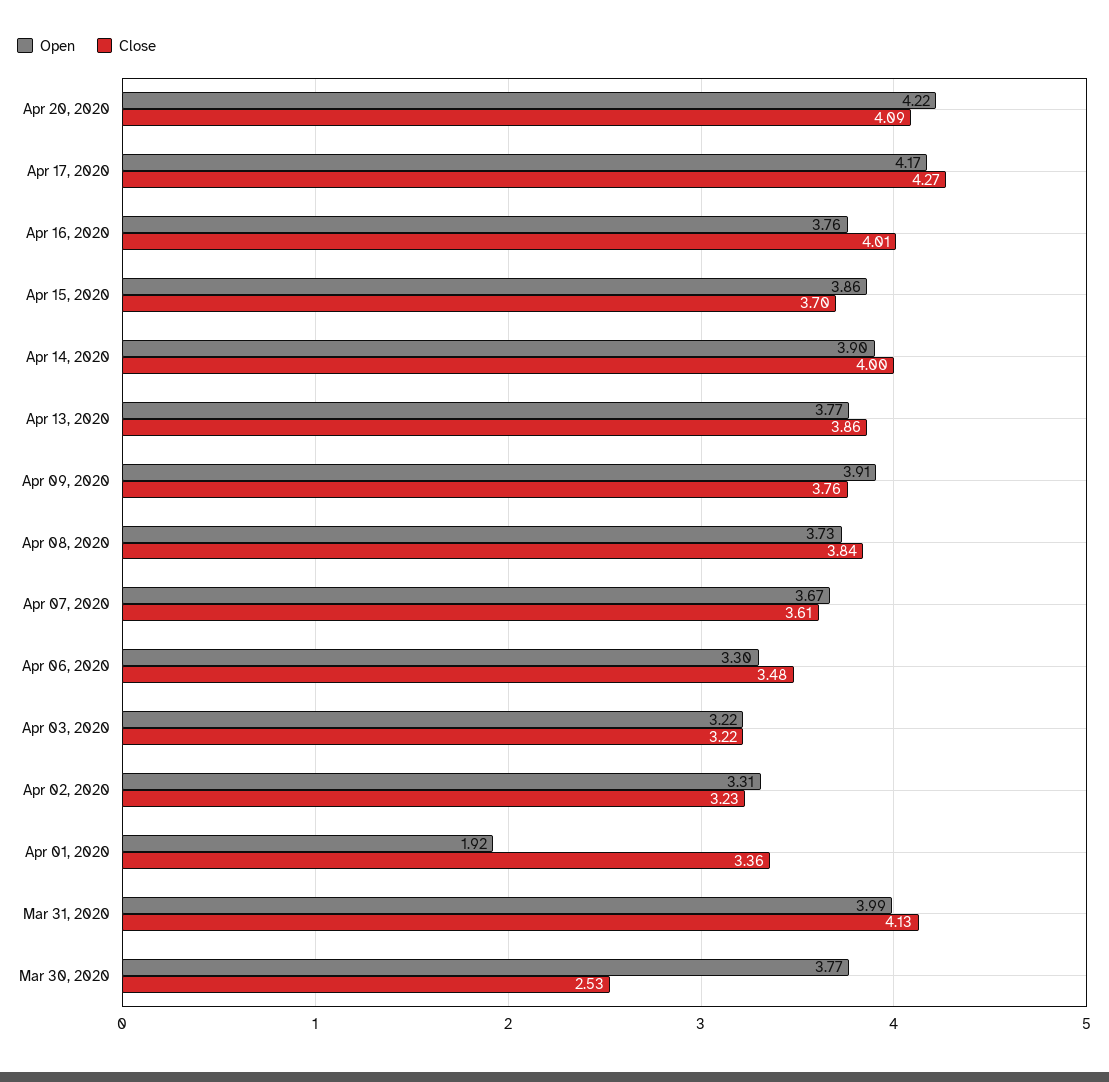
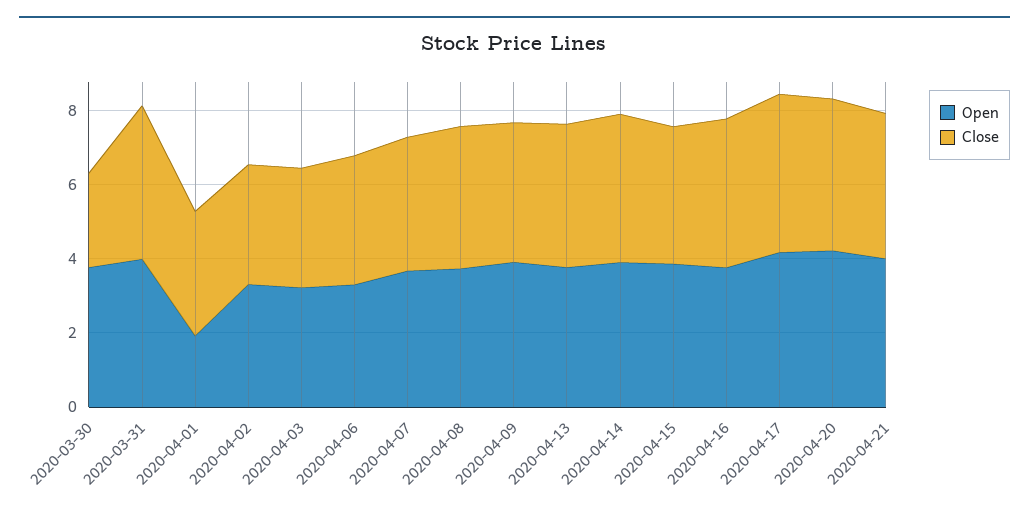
Open, 2020-04-21: none -> 4
Close, 2020-04-21: none -> 4

